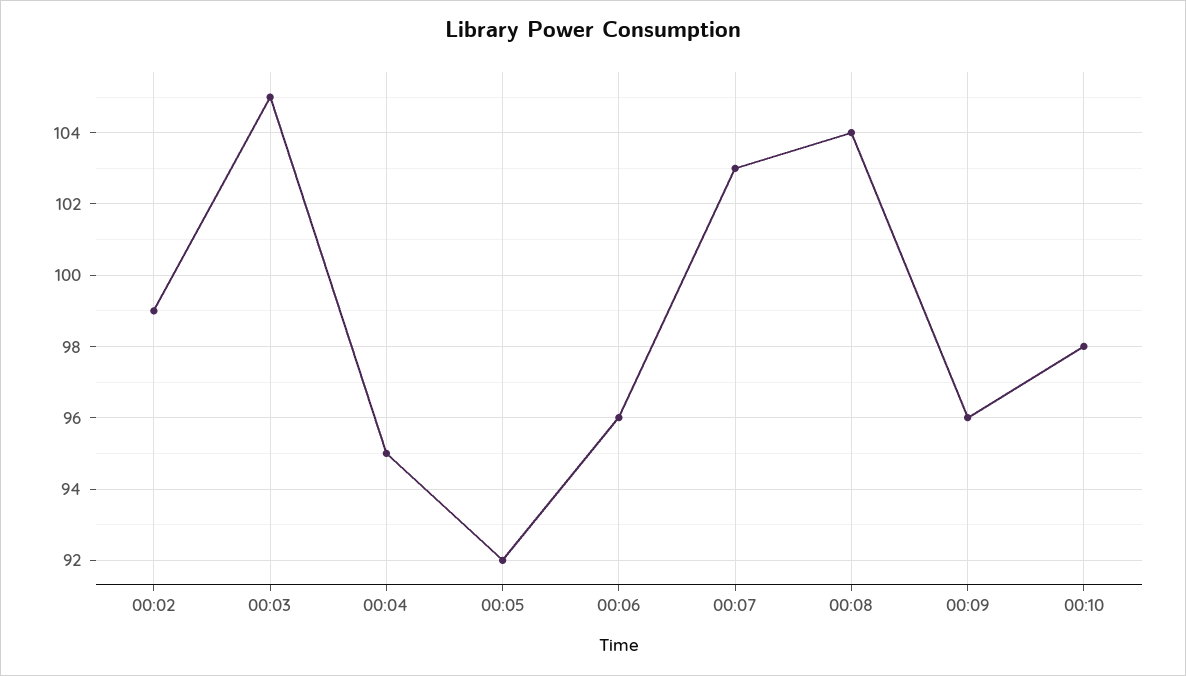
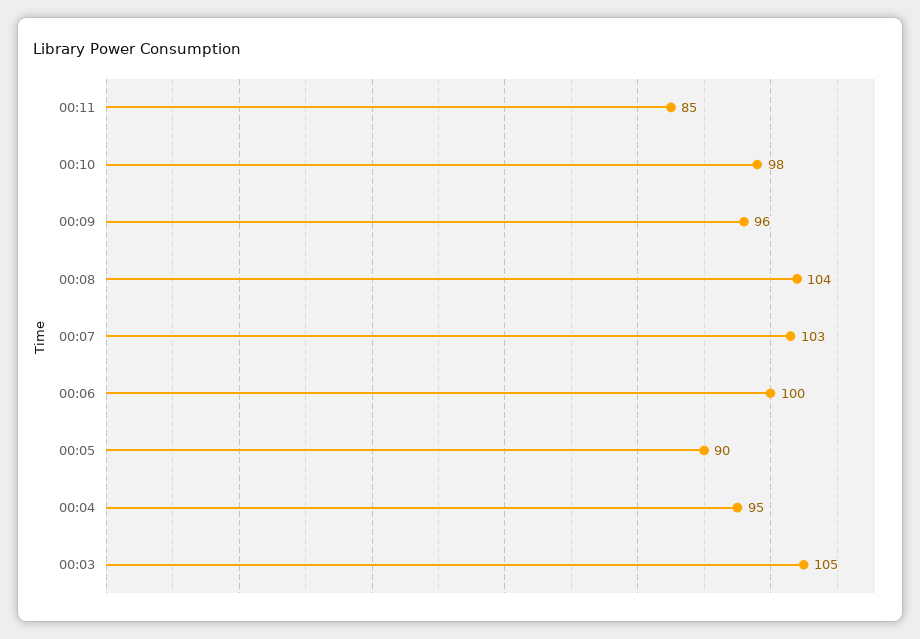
00:02: 99 -> none
00:05: 92 -> 90
00:06: 96 -> 100
00:11: none -> 85

